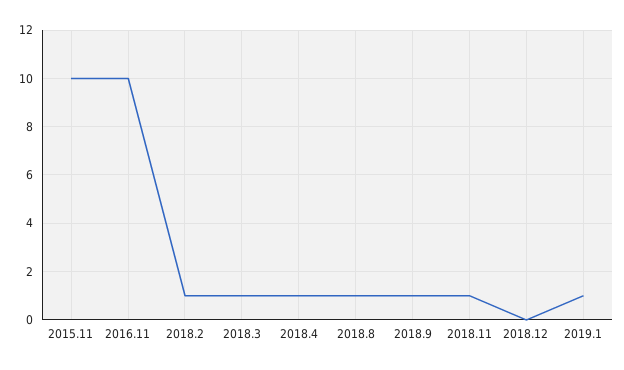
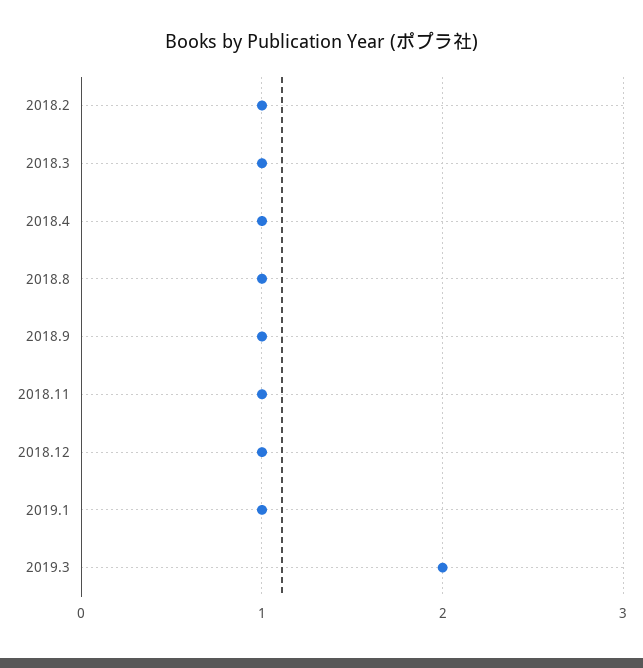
2015.11: 10 -> none
2016.11: 10 -> none
2018.12: 0 -> 1
2019.3: none -> 2

